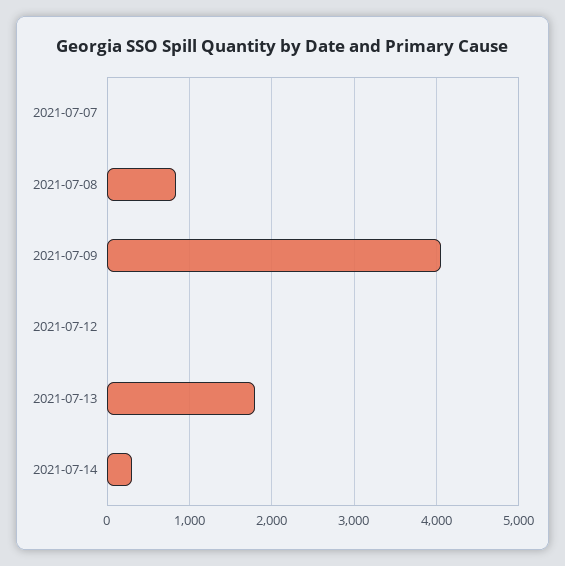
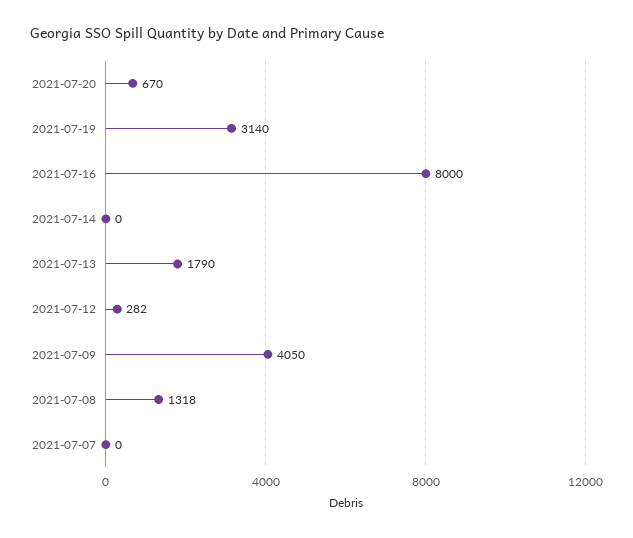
2021-07-08: 800 -> 1318
2021-07-12: 0 -> 282
2021-07-14: 300 -> 0
2021-07-20: none -> 670
2021-07-19: none -> 3140
2021-07-16: none -> 8000

